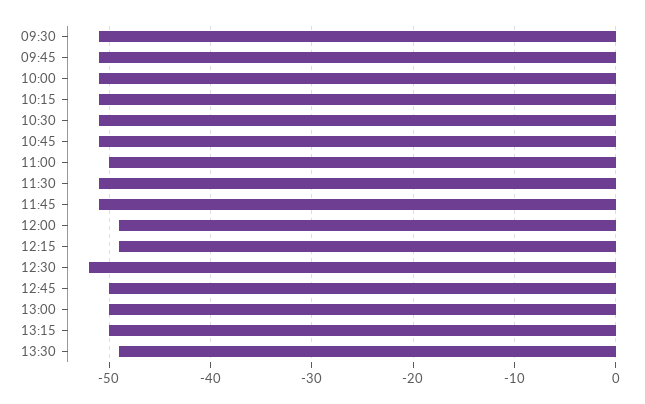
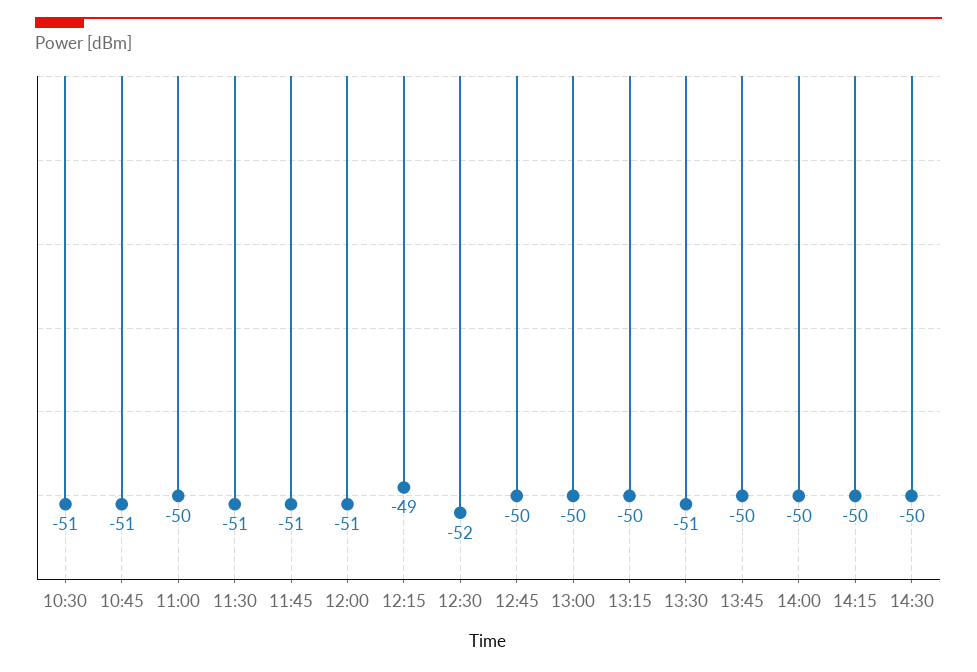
09:30: -51 -> none
09:45: -51 -> none
10:00: -51 -> none
10:15: -51 -> none
12:00: -49 -> -51
13:30: -49 -> -51
13:45: none -> -50
14:00: none -> -50
14:15: none -> -50
14:30: none -> -50

